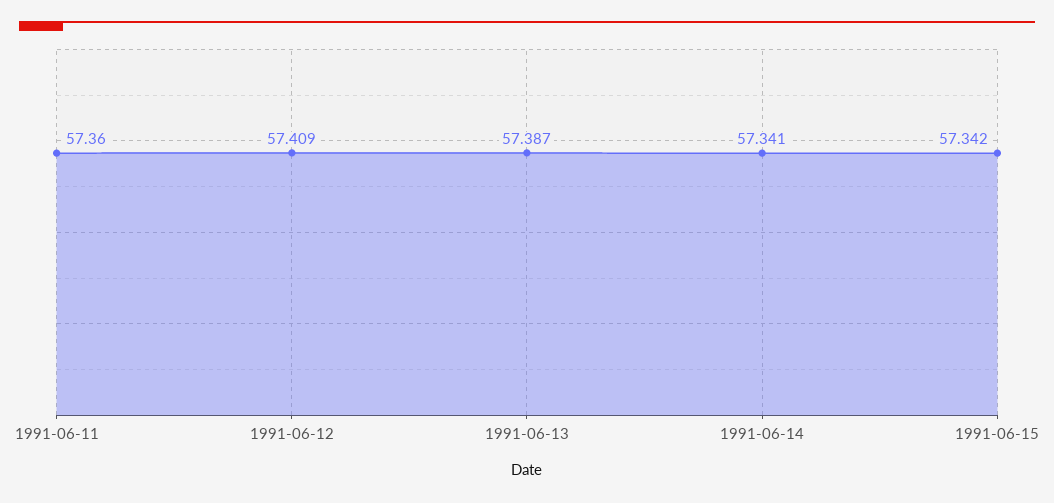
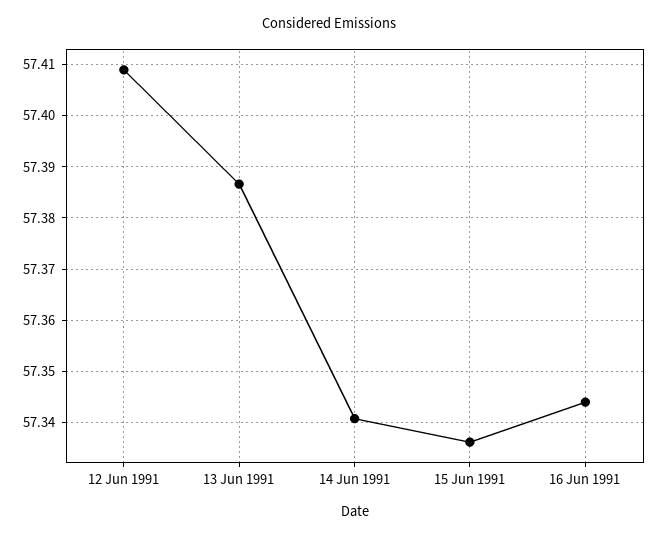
1991-06-11: 57.36 -> none
1991-06-15: 57.342 -> 57.336
16 Jun 1991: none -> 57.344

